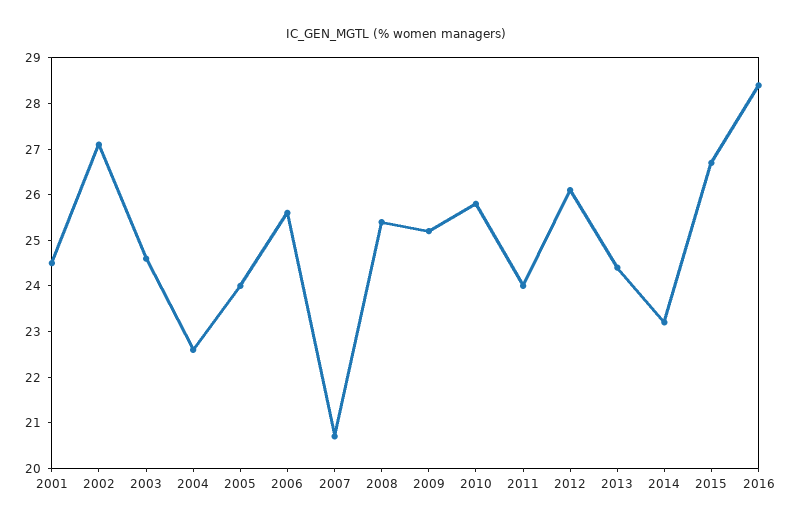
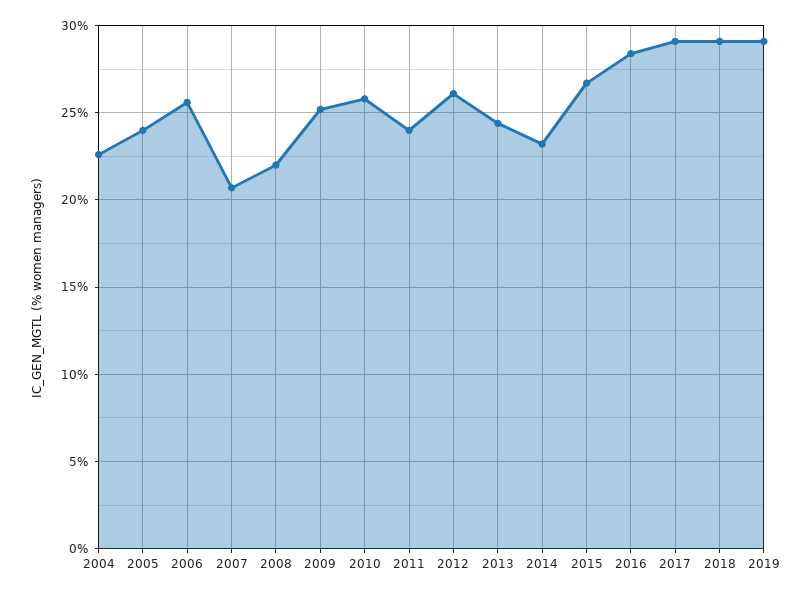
2001: 24.5 -> none
2002: 27 -> none
2003: 24.5 -> none
2008: 25.5 -> 22
2017: none -> 29
2018: none -> 29
2019: none -> 29

